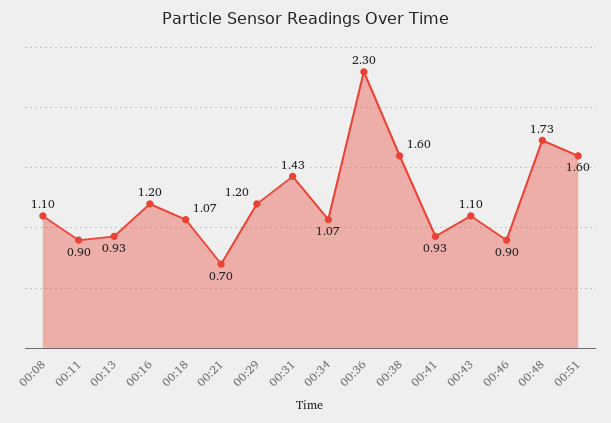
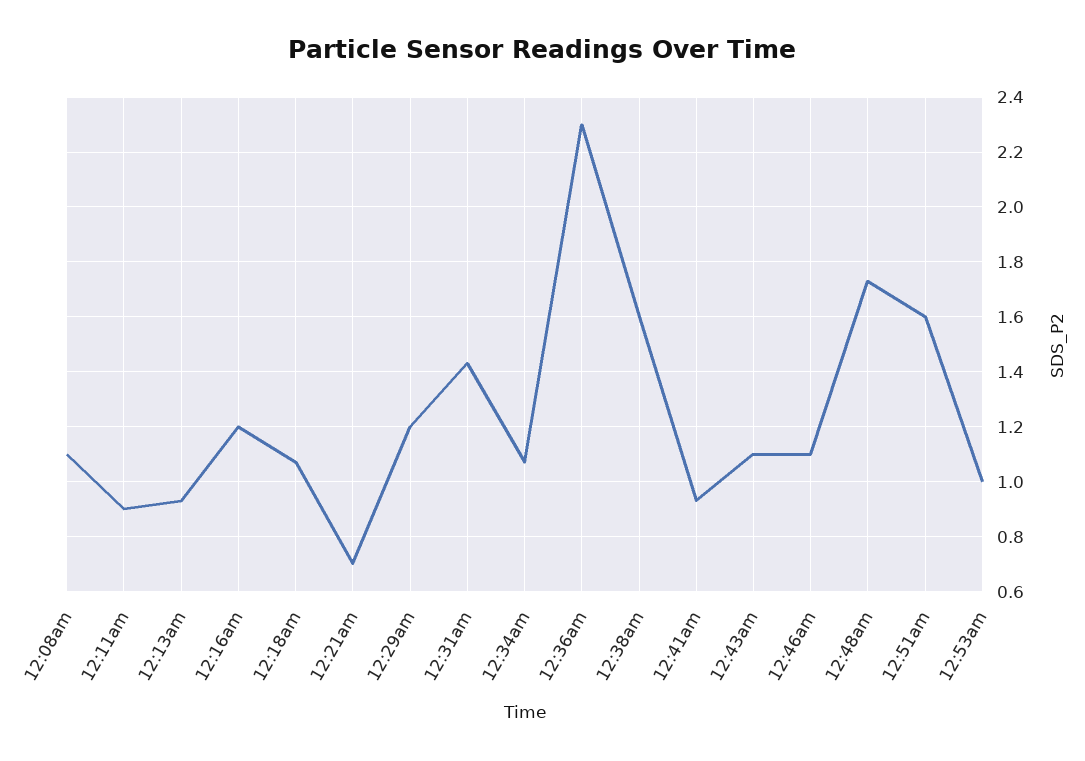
00:46: 0.9 -> 1.1
12:53am: none -> 1

